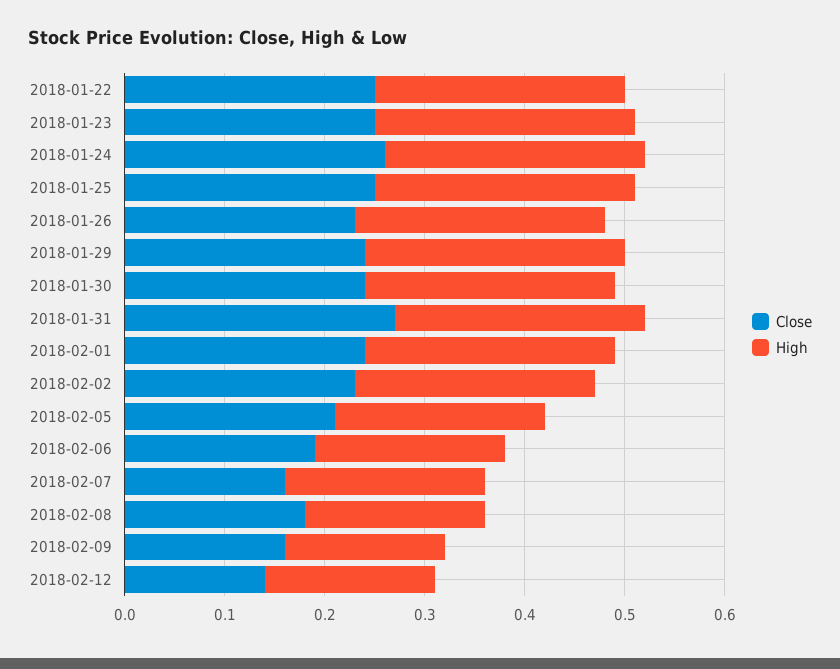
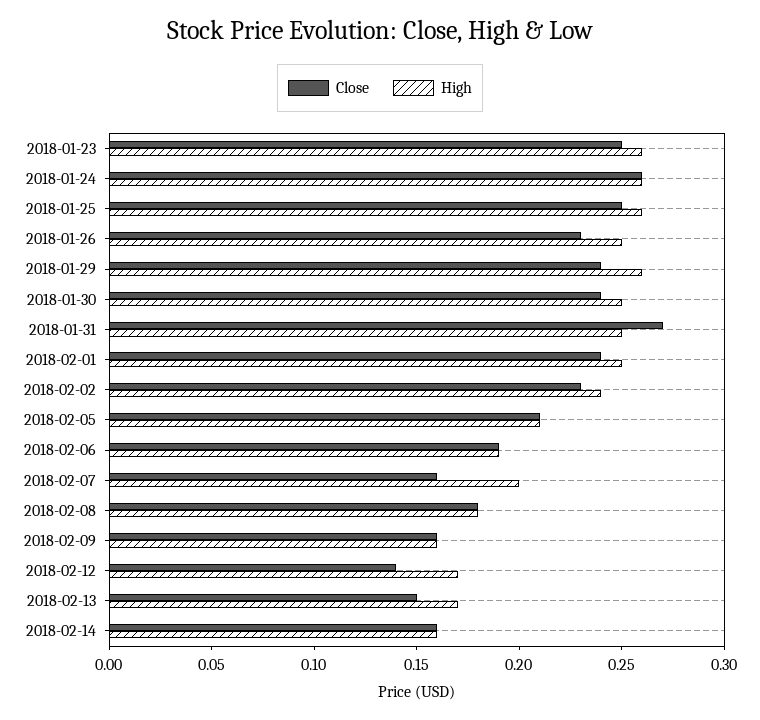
Close, 2018-01-22: 0.25 -> none
High, 2018-01-22: 0.25 -> none
Close, 2018-02-13: none -> 0.15
High, 2018-02-13: none -> 0.17
Close, 2018-02-14: none -> 0.16
High, 2018-02-14: none -> 0.16

